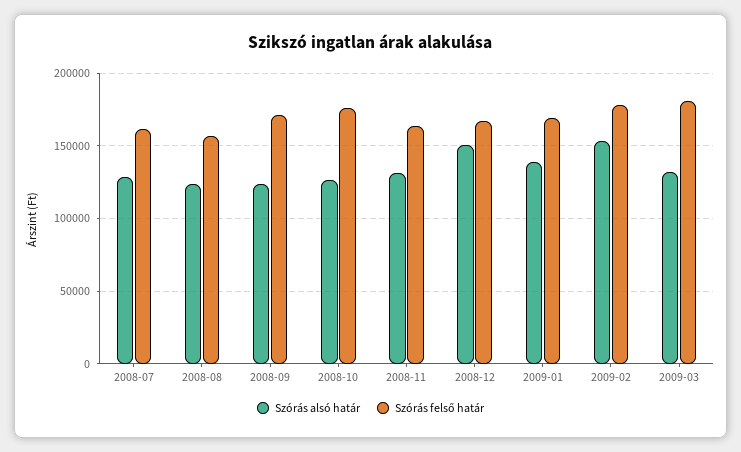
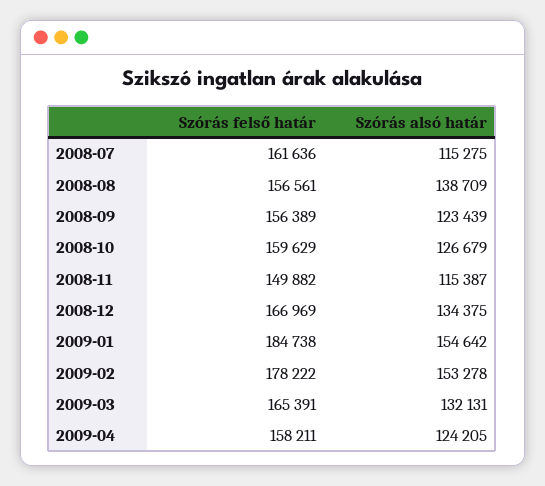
Szórás alsó határ, 2008-07: 130000 -> 115275
Szórás alsó határ, 2008-08: 125000 -> 138709
Szórás felső határ, 2008-09: 170000 -> 156389
Szórás felső határ, 2008-10: 175000 -> 159629
Szórás alsó határ, 2008-11: 130000 -> 115387
Szórás felső határ, 2008-11: 165000 -> 149882
Szórás alsó határ, 2008-12: 150000 -> 134375
Szórás alsó határ, 2009-01: 140000 -> 154642
Szórás felső határ, 2009-01: 170000 -> 184738
Szórás felső határ, 2009-03: 180000 -> 165391
Szórás felső határ, 2009-04: none -> 158211
Szórás alsó határ, 2009-04: none -> 124205

